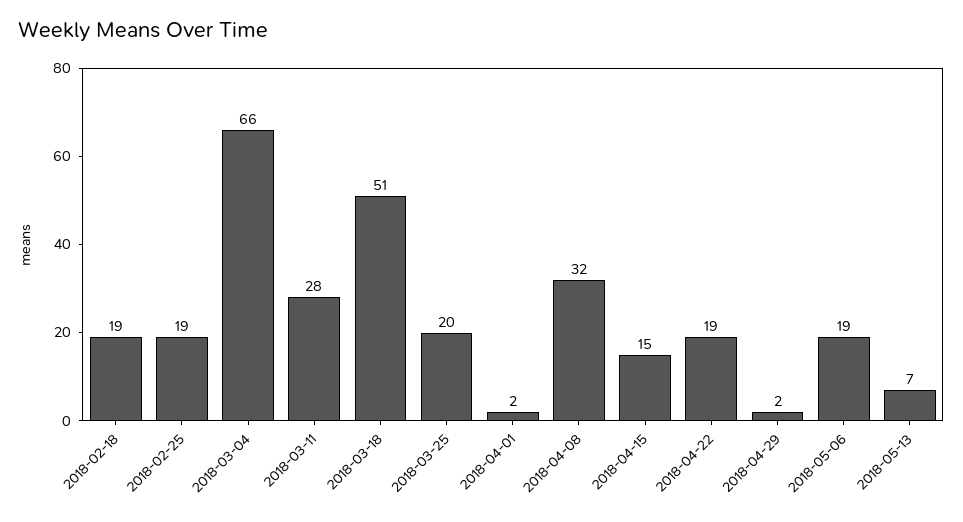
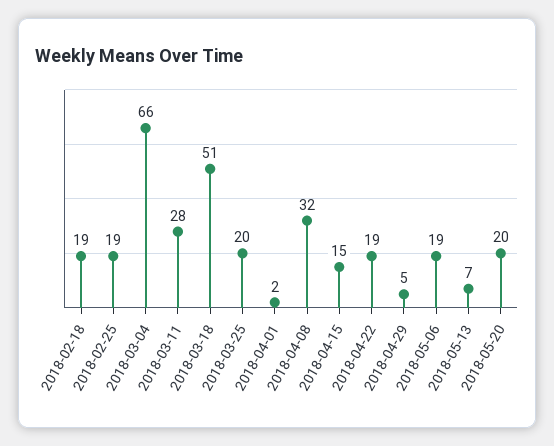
2018-04-29: 2 -> 5
2018-05-20: none -> 20

